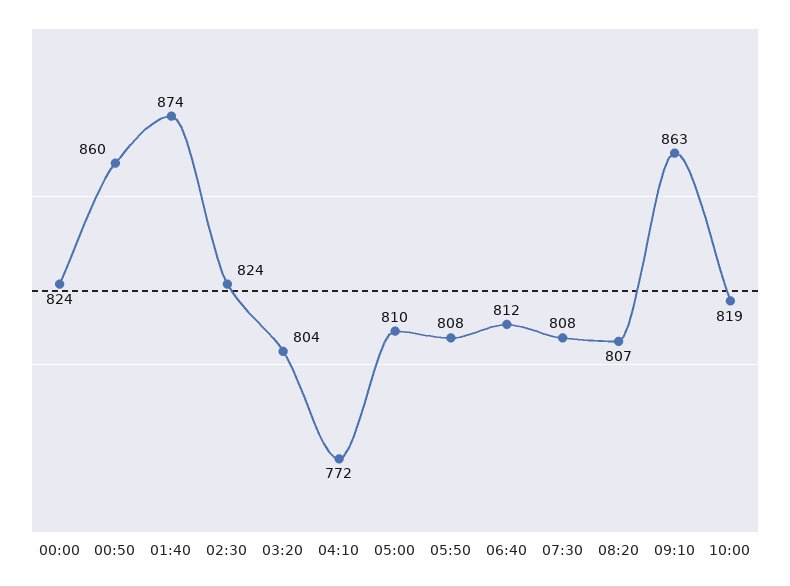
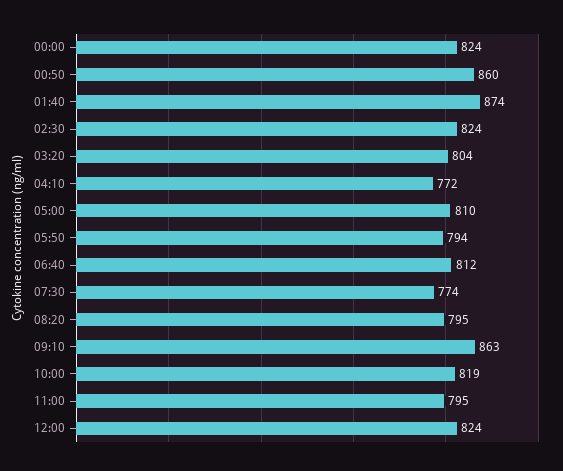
05:50: 808 -> 794
07:30: 808 -> 774
08:20: 807 -> 795
11:00: none -> 795
12:00: none -> 824

